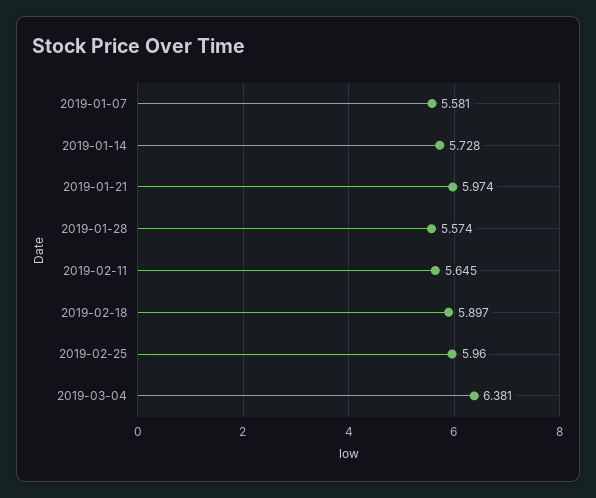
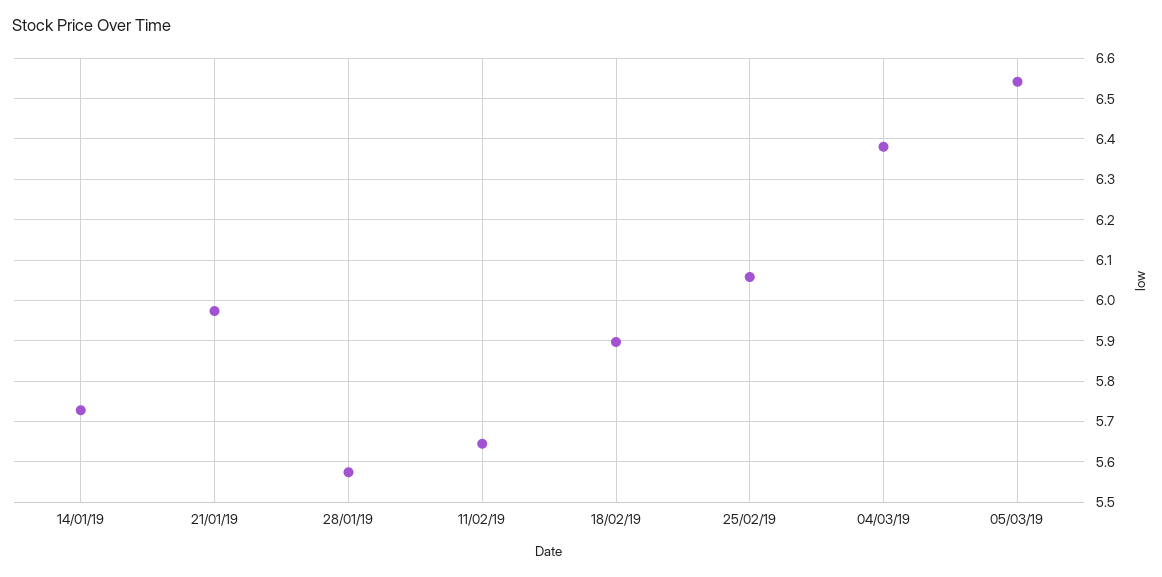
2019-01-07: 5.581 -> none
2019-02-25: 5.96 -> 6.06
05/03/19: none -> 6.54

